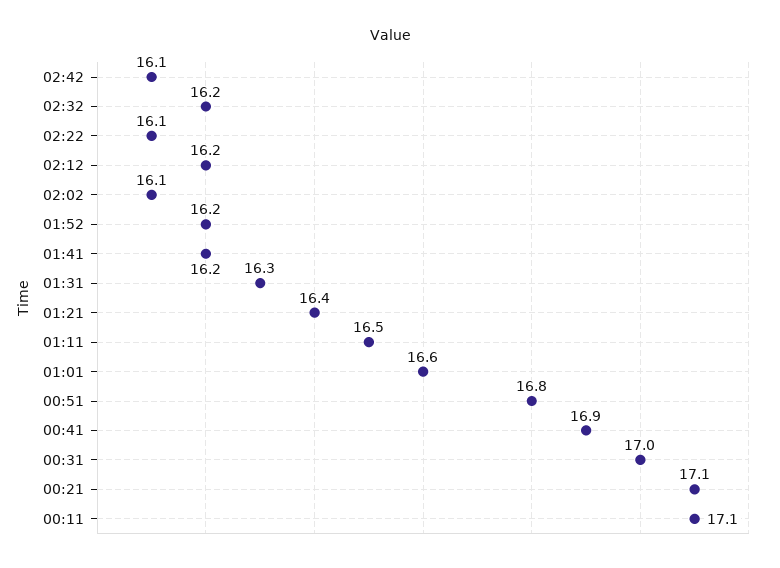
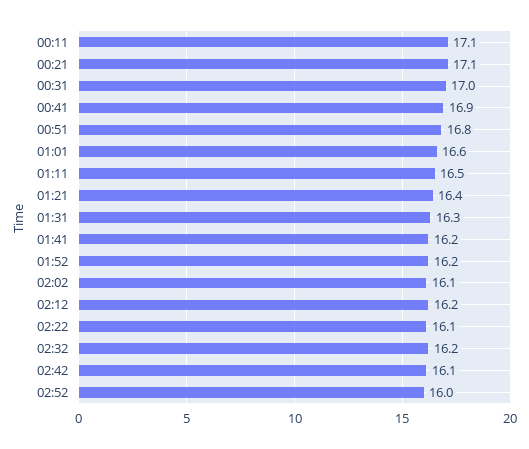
02:52: none -> 16

